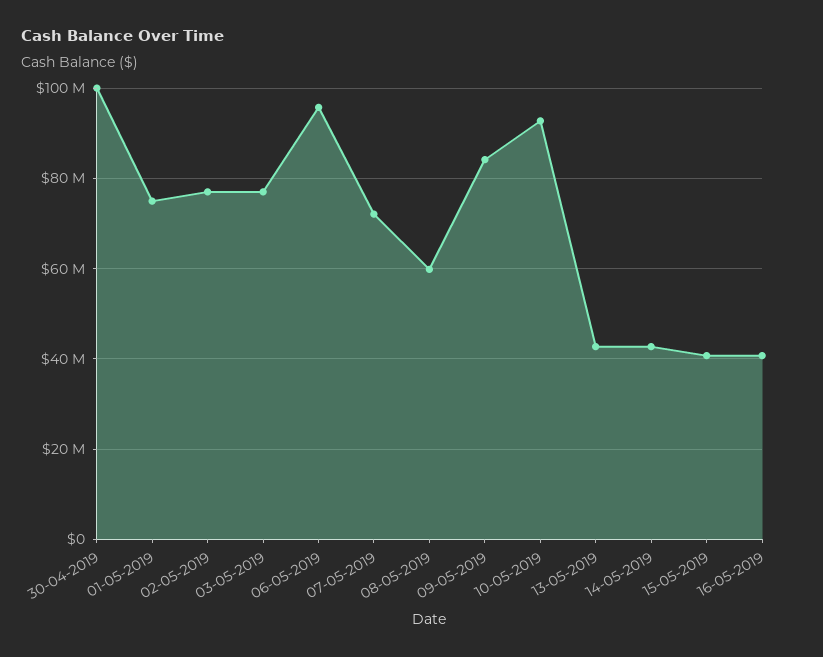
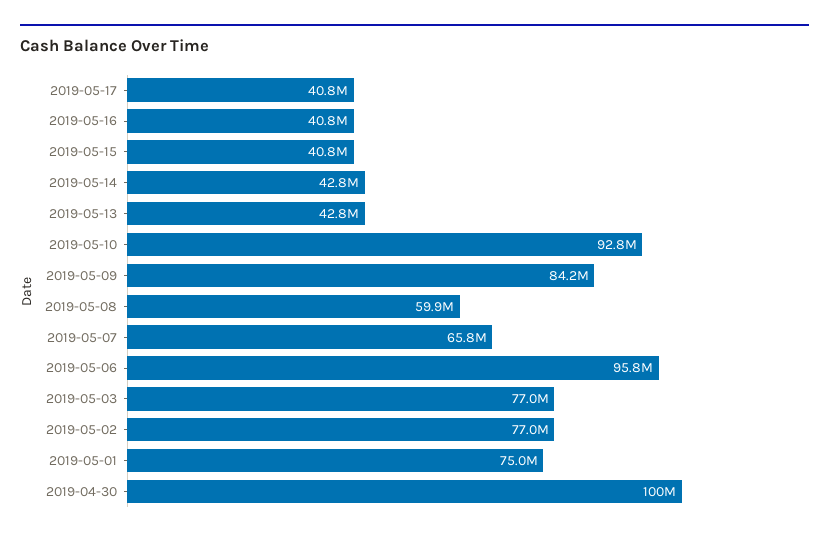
07-05-2019: 72000000 -> 65800000
2019-05-17: none -> 40800000

